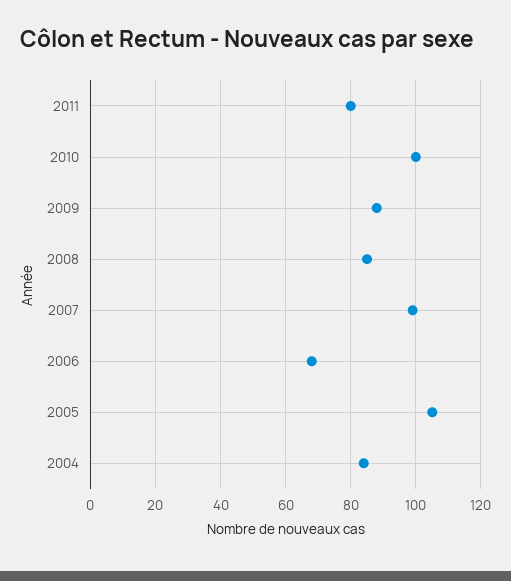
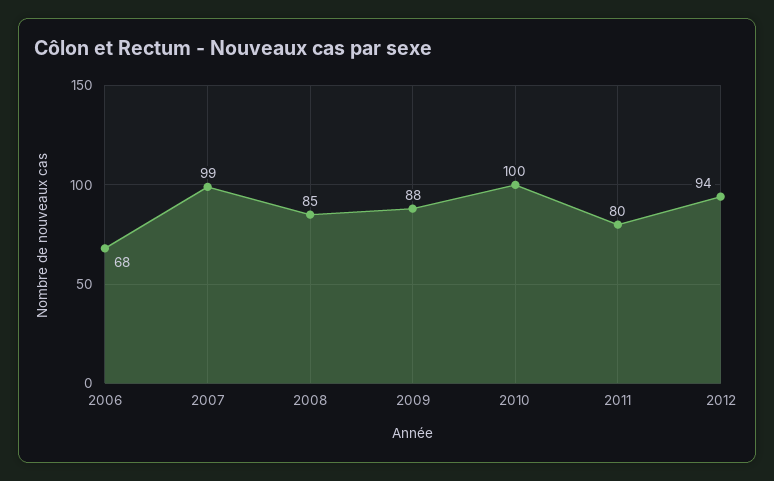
2005: 105 -> none
2004: 85 -> none
2012: none -> 94

